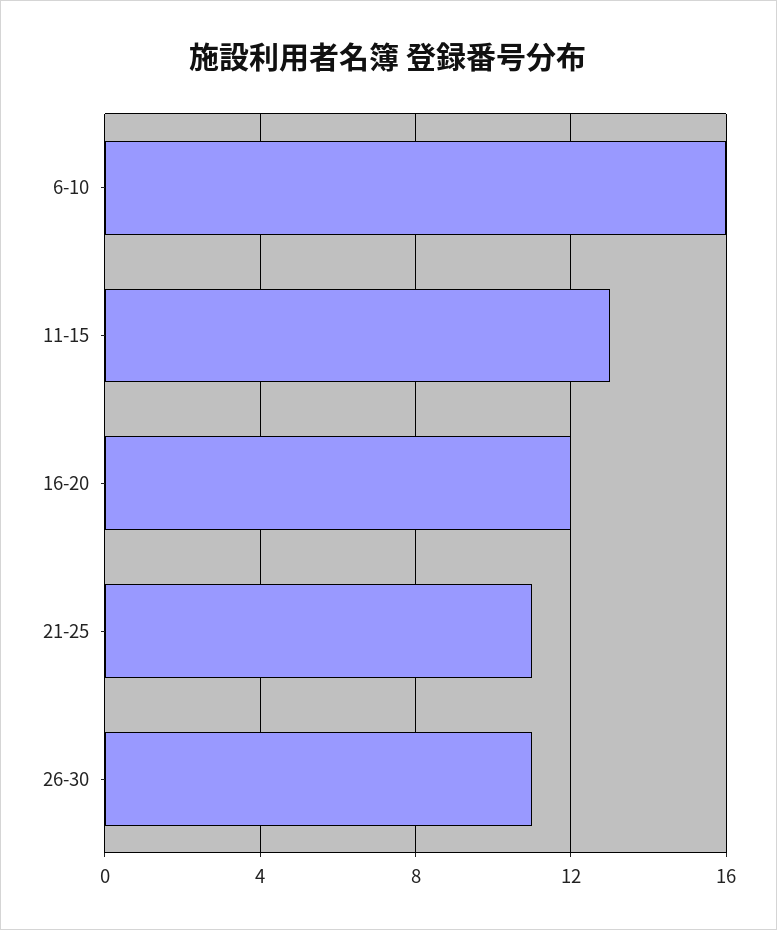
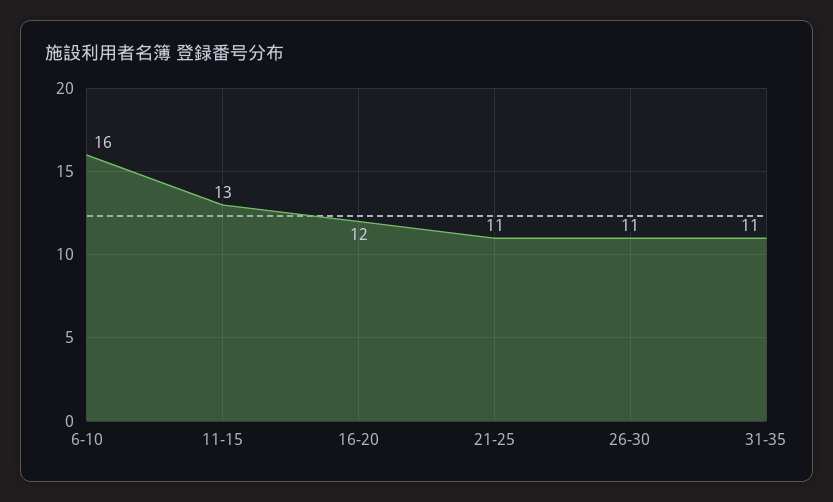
31-35: none -> 11

